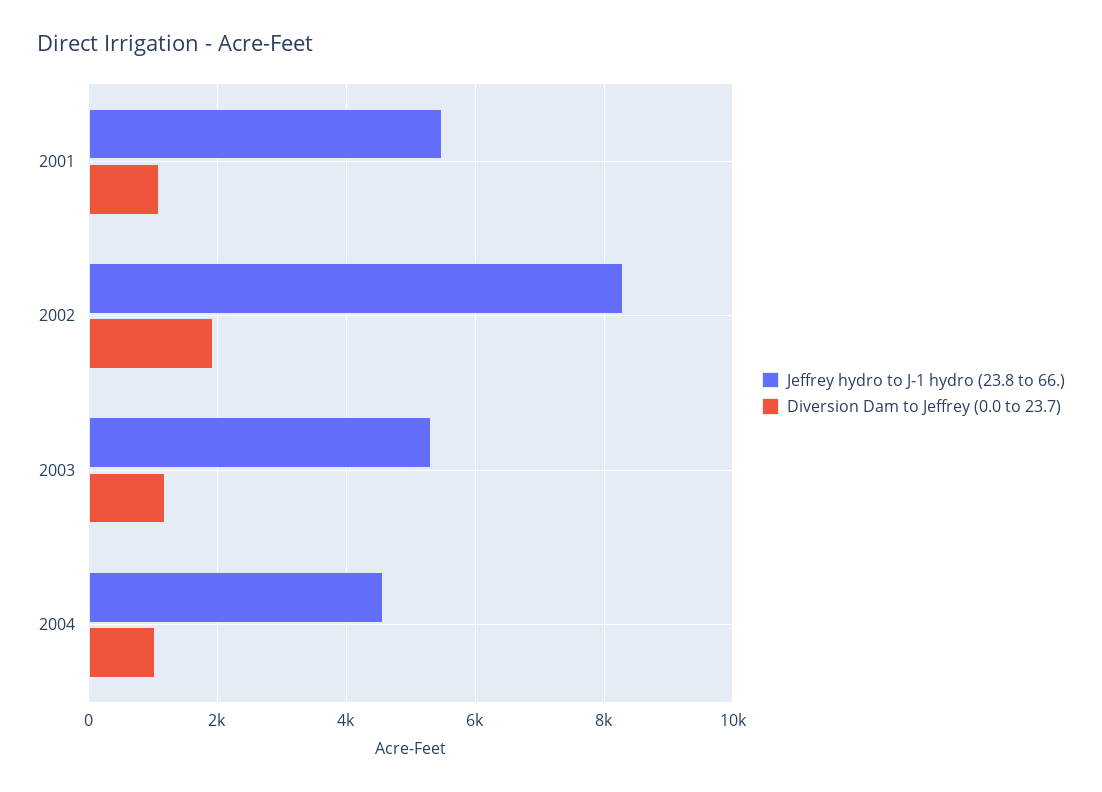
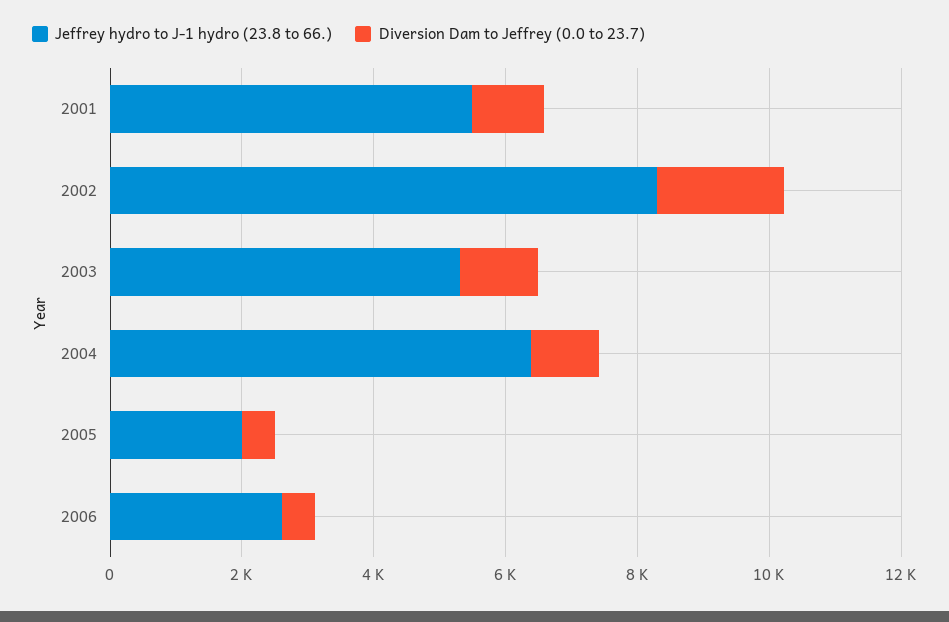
Jeffrey hydro to J-1 hydro (23.8 to 66.), 2004: 4600 -> 6500
Jeffrey hydro to J-1 hydro (23.8 to 66.), 2005: none -> 2000
Diversion Dam to Jeffrey (0.0 to 23.7), 2005: none -> 500
Jeffrey hydro to J-1 hydro (23.8 to 66.), 2006: none -> 2500
Diversion Dam to Jeffrey (0.0 to 23.7), 2006: none -> 500

